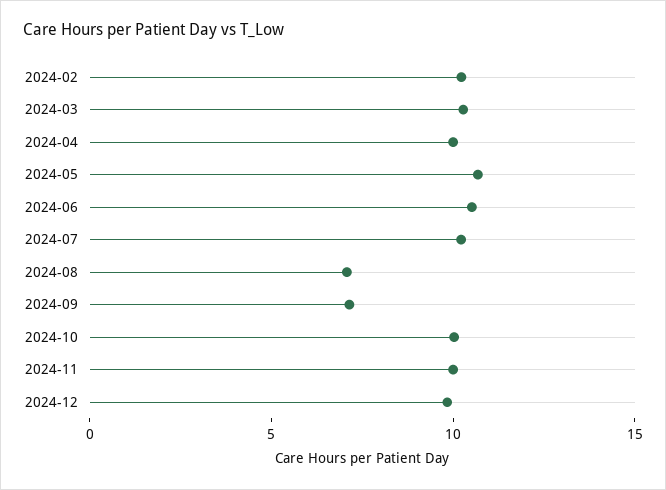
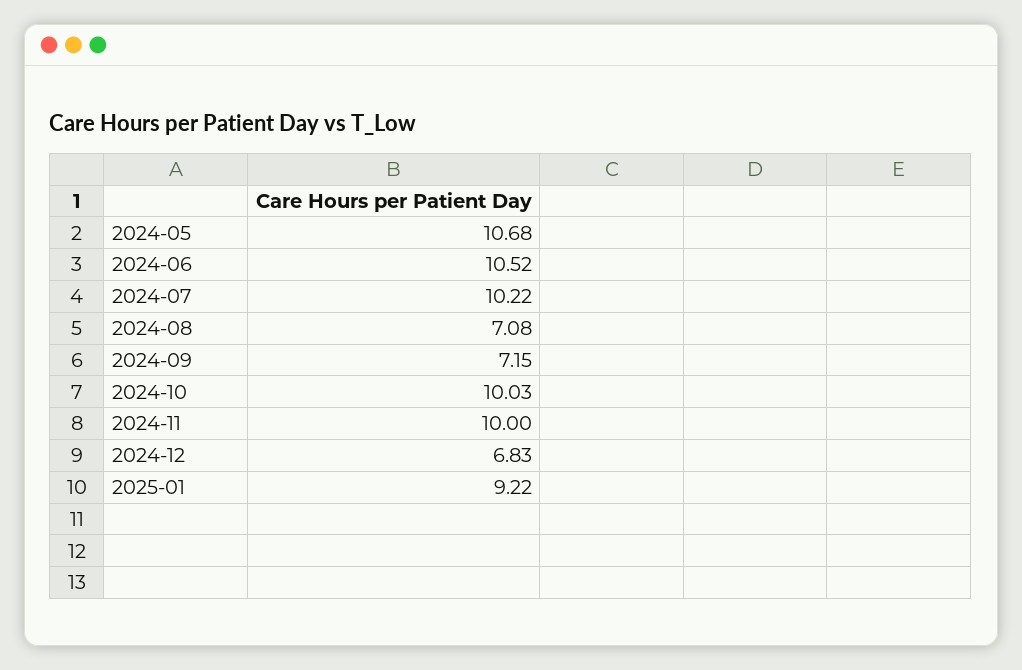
2024-02: 10 -> none
2024-03: 10 -> none
2024-04: 10 -> none
2024-12: 10 -> 6.83
2025-01: none -> 9.22

